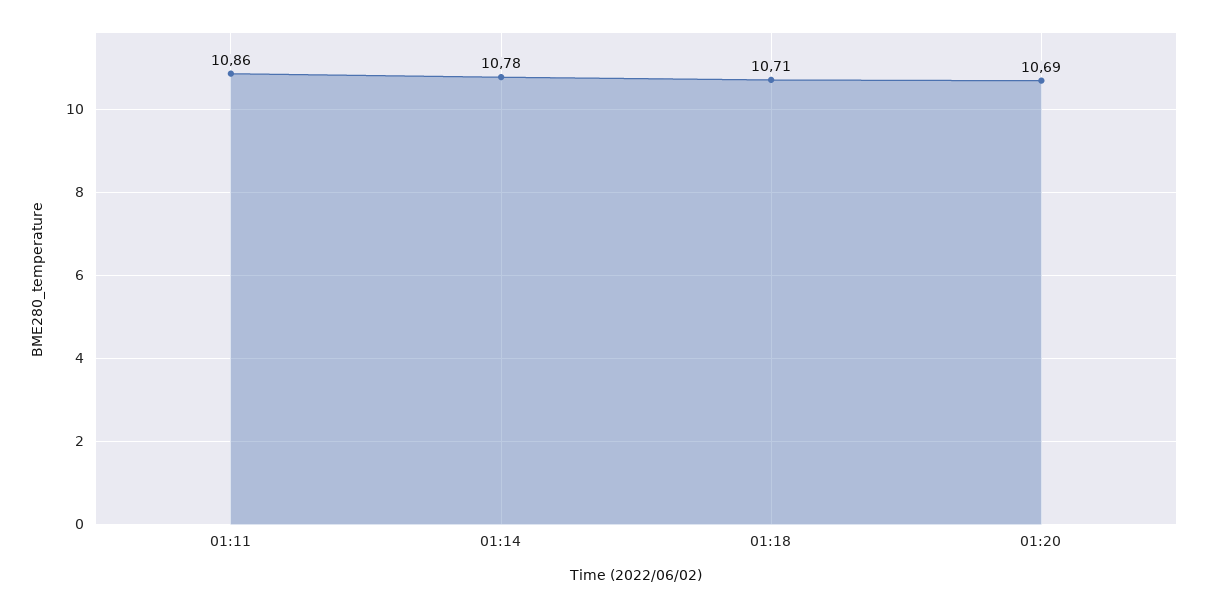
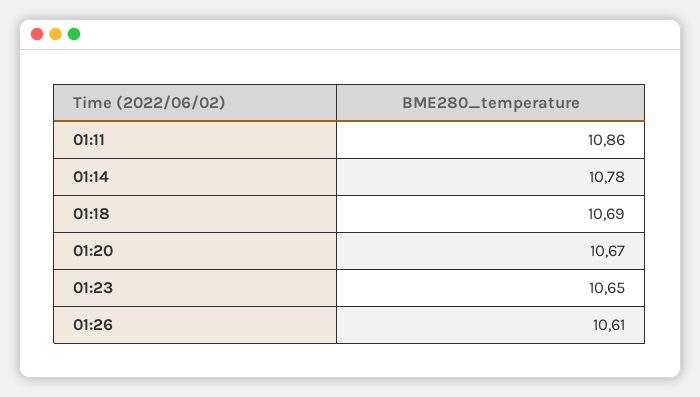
01:18: 10.71 -> 10.69
01:20: 10.69 -> 10.67
01:23: none -> 10.65
01:26: none -> 10.61

